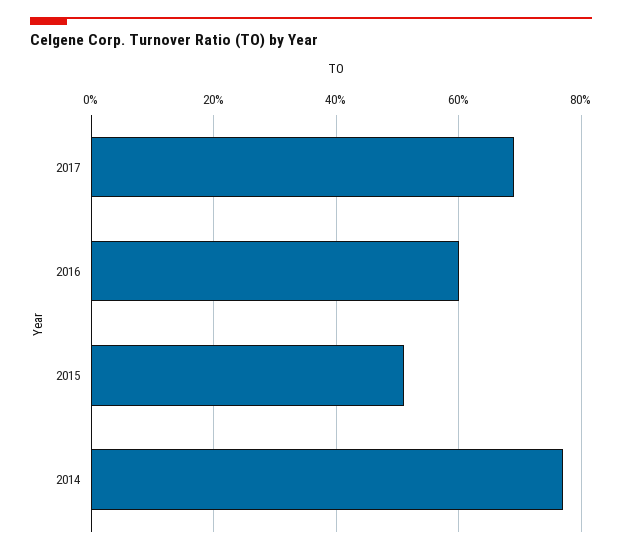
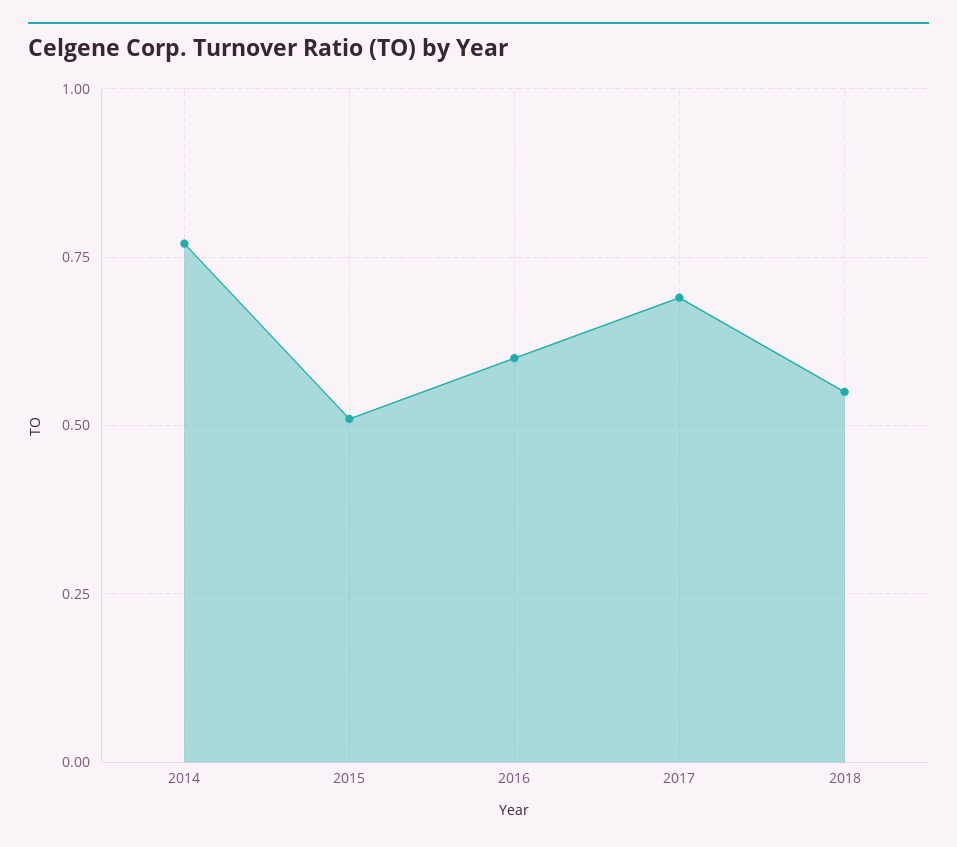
2018: none -> 0.55

